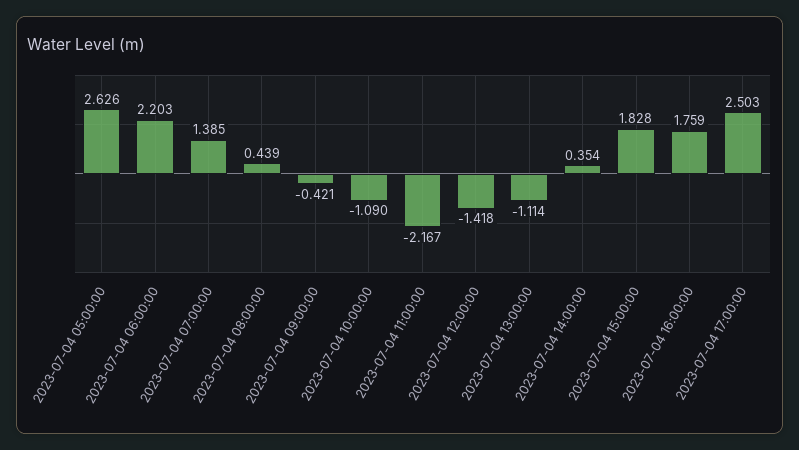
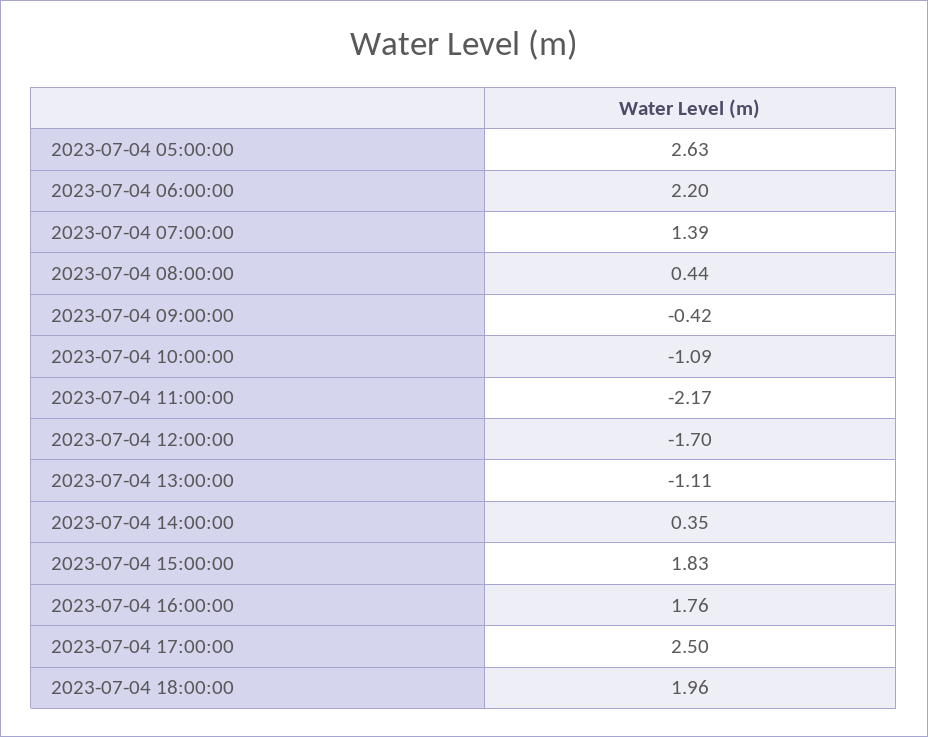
2023-07-04 12:00:00: -1.418 -> -1.7
2023-07-04 18:00:00: none -> 1.96

